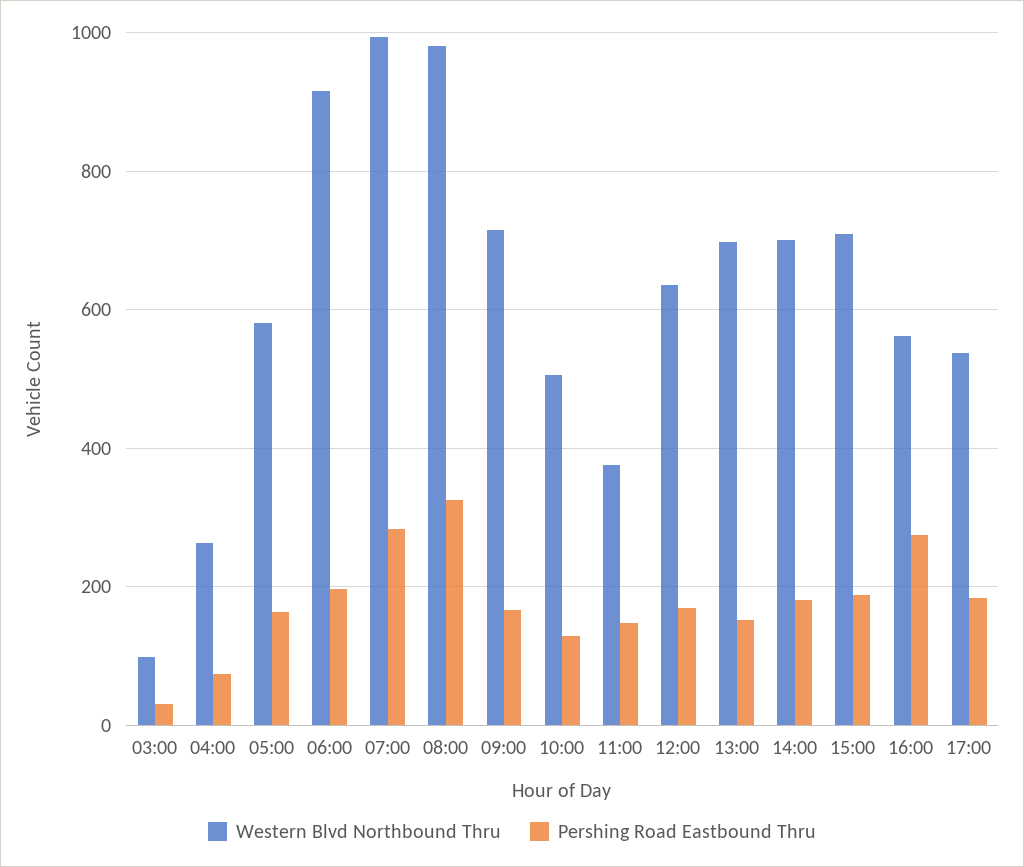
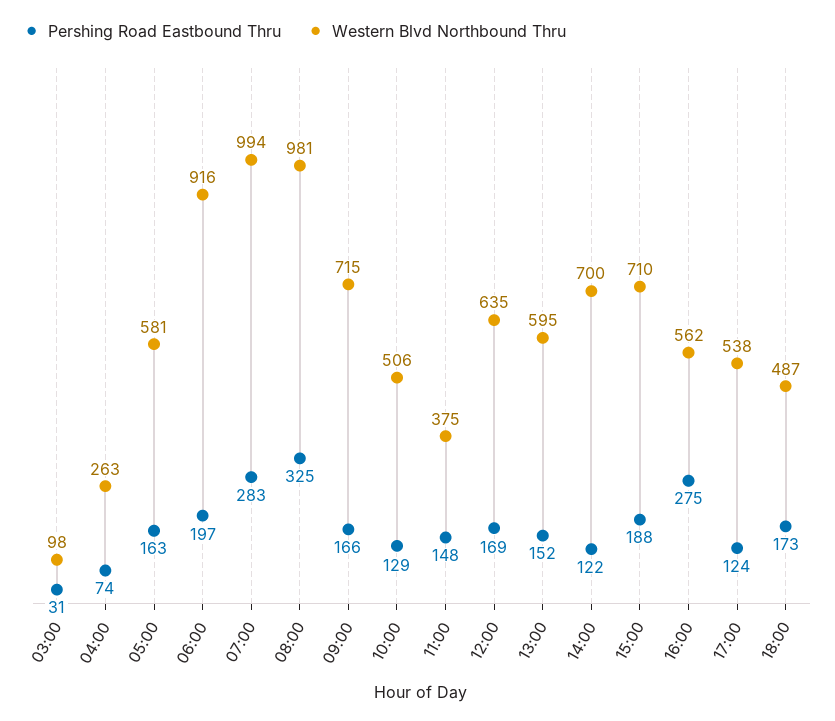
Western Blvd Northbound Thru, 13:00: 700 -> 595
Pershing Road Eastbound Thru, 14:00: 180 -> 122
Pershing Road Eastbound Thru, 17:00: 180 -> 124
Pershing Road Eastbound Thru, 18:00: none -> 173
Western Blvd Northbound Thru, 18:00: none -> 487

